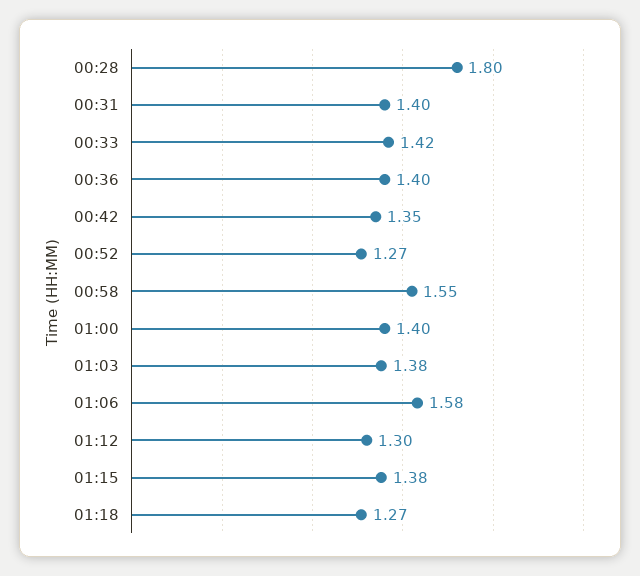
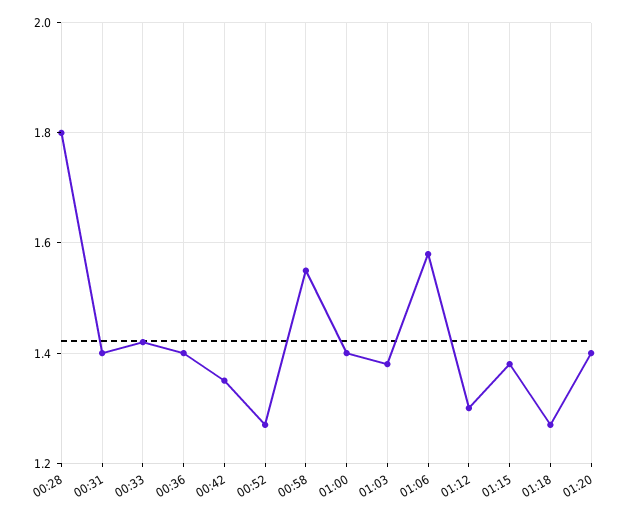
01:20: none -> 1.4

